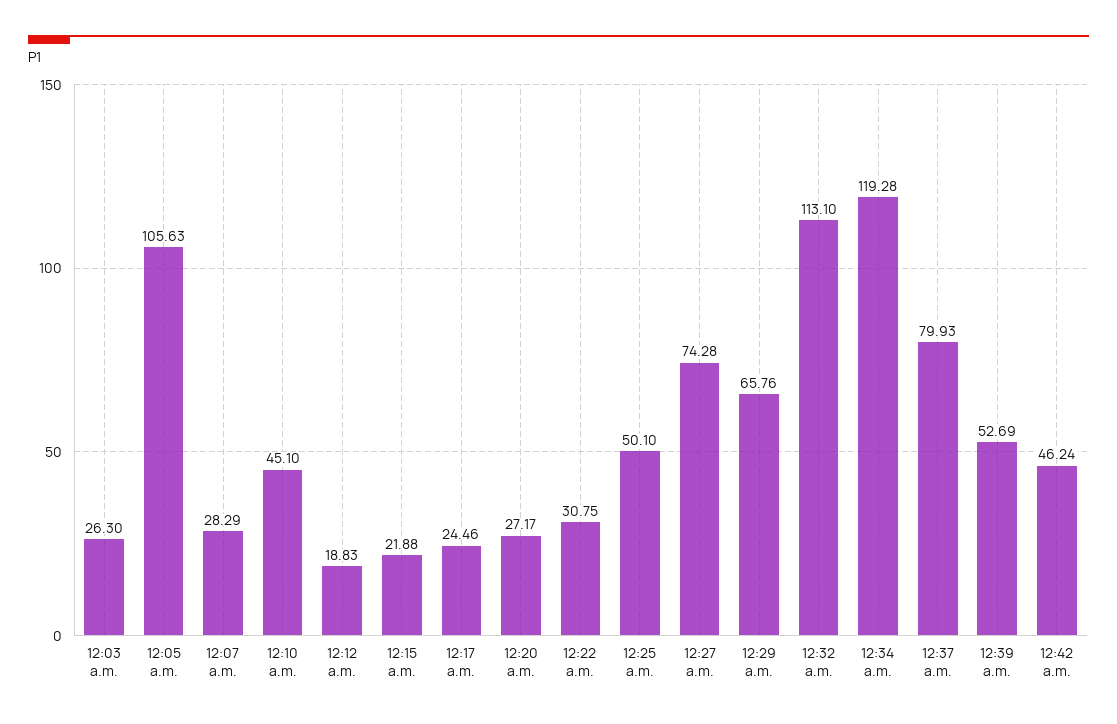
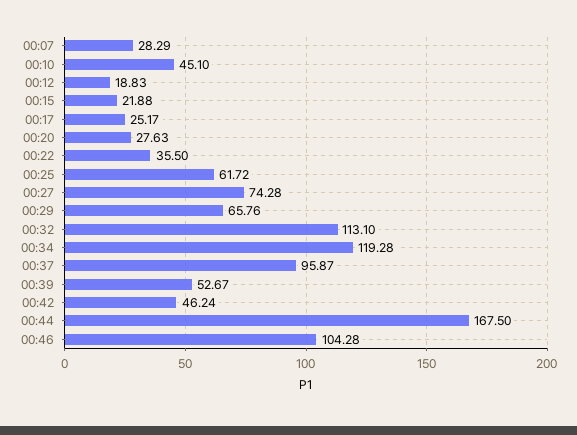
12:03 a.m.: 26.3 -> none
12:05 a.m.: 105.63 -> none
12:17 a.m.: 24.46 -> 25.17
12:20 a.m.: 27.17 -> 27.63
12:22 a.m.: 30.75 -> 35.5
12:25 a.m.: 50.1 -> 61.72
12:37 a.m.: 79.93 -> 95.87
12:39 a.m.: 52.69 -> 52.67
00:44: none -> 167.5
00:46: none -> 104.28

